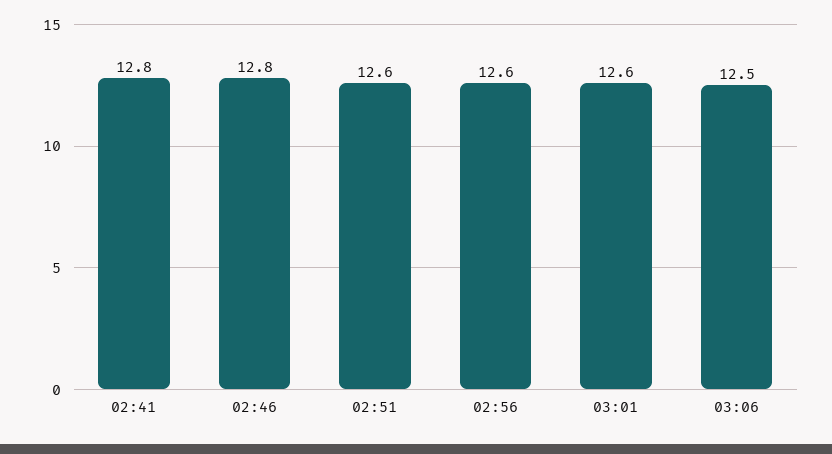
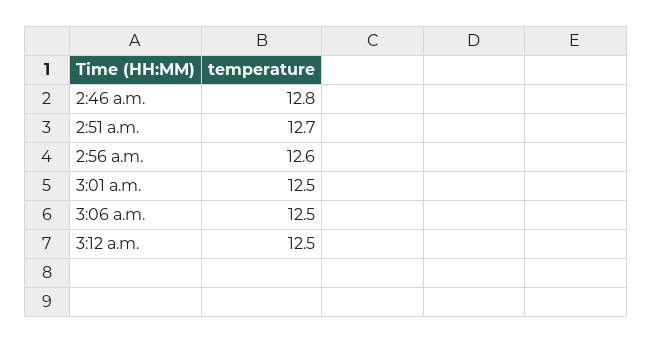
02:41: 12.8 -> none
02:51: 12.6 -> 12.7
03:01: 12.6 -> 12.5
3:12 a.m.: none -> 12.5

